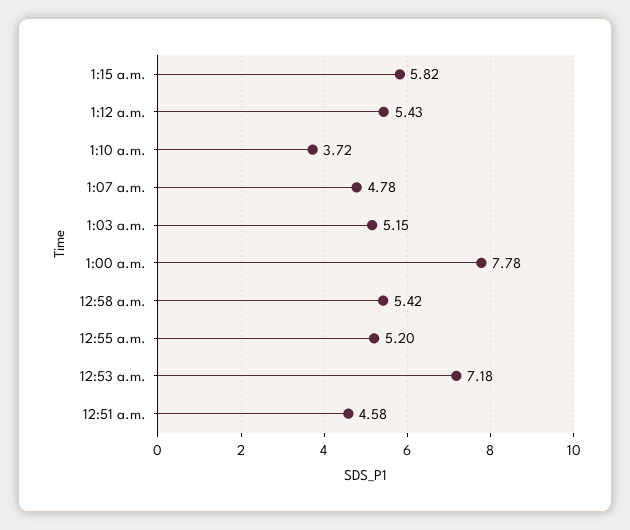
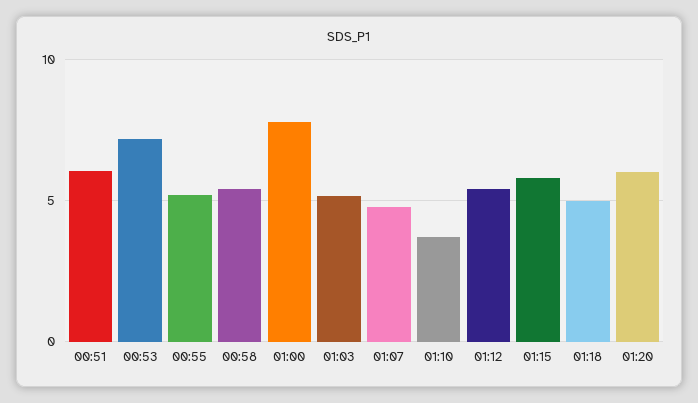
12:51 a.m.: 4.58 -> 6
01:18: none -> 5
01:20: none -> 6

